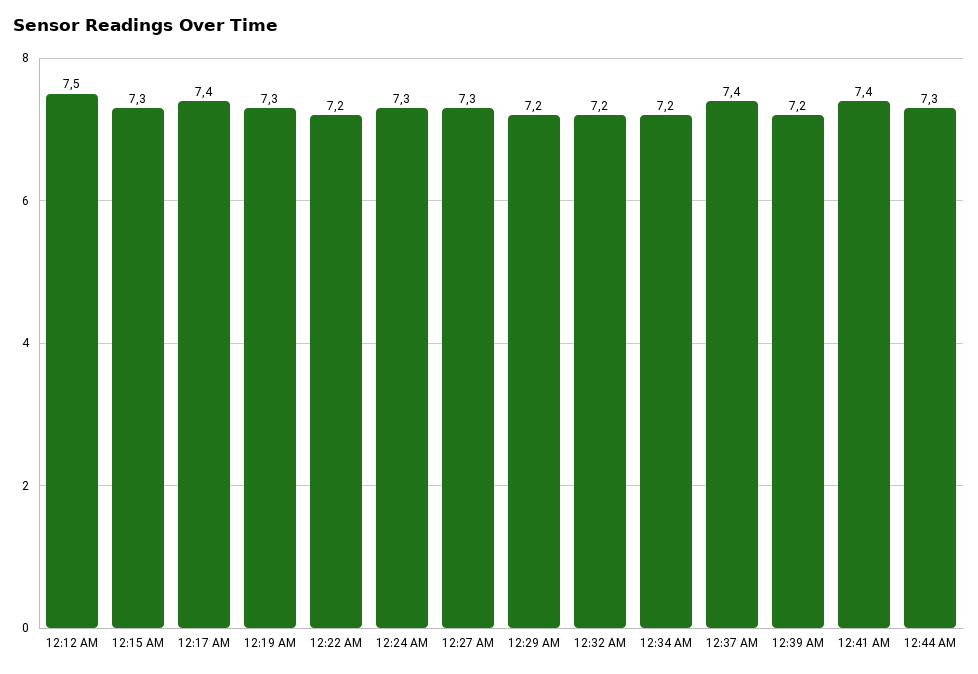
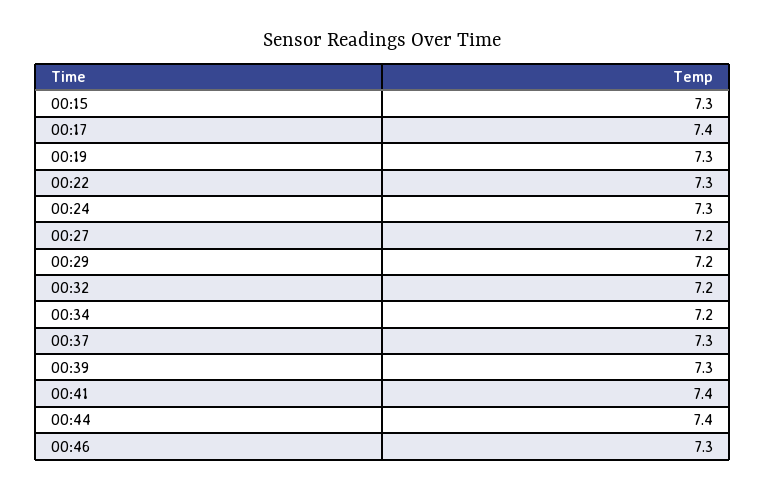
12:12 AM: 7.5 -> none
12:22 AM: 7.2 -> 7.3
12:27 AM: 7.3 -> 7.2
12:37 AM: 7.4 -> 7.3
12:39 AM: 7.2 -> 7.3
12:44 AM: 7.3 -> 7.4
00:46: none -> 7.3

